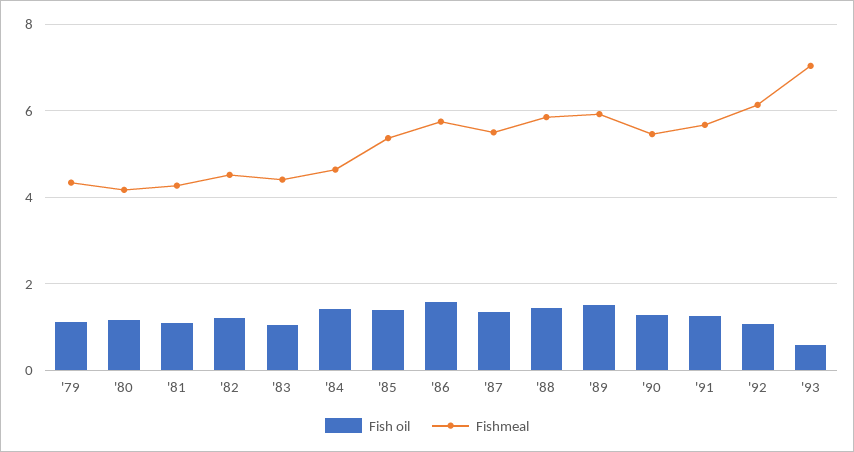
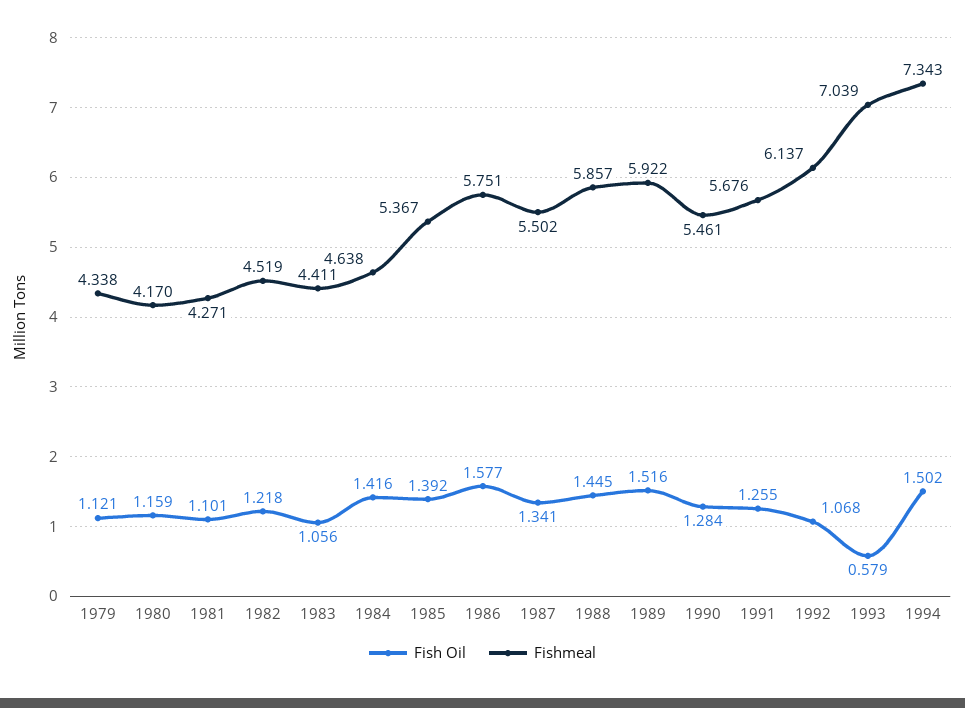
Fish oil, 1994: none -> 1.502
Fishmeal, 1994: none -> 7.343

